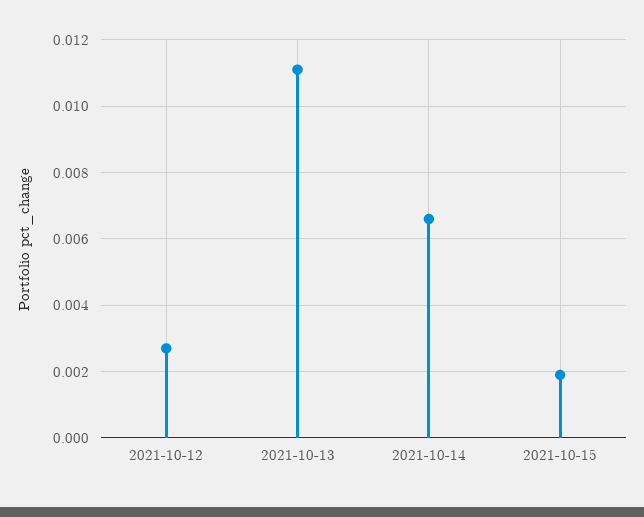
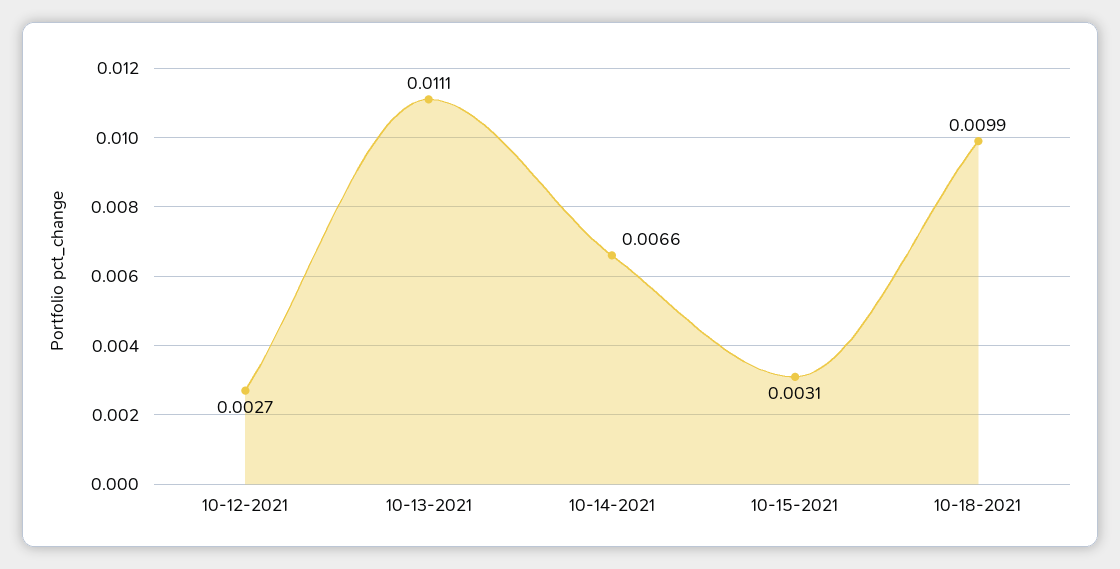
2021-10-15: 0.002 -> 0.0031
10-18-2021: none -> 0.0099

